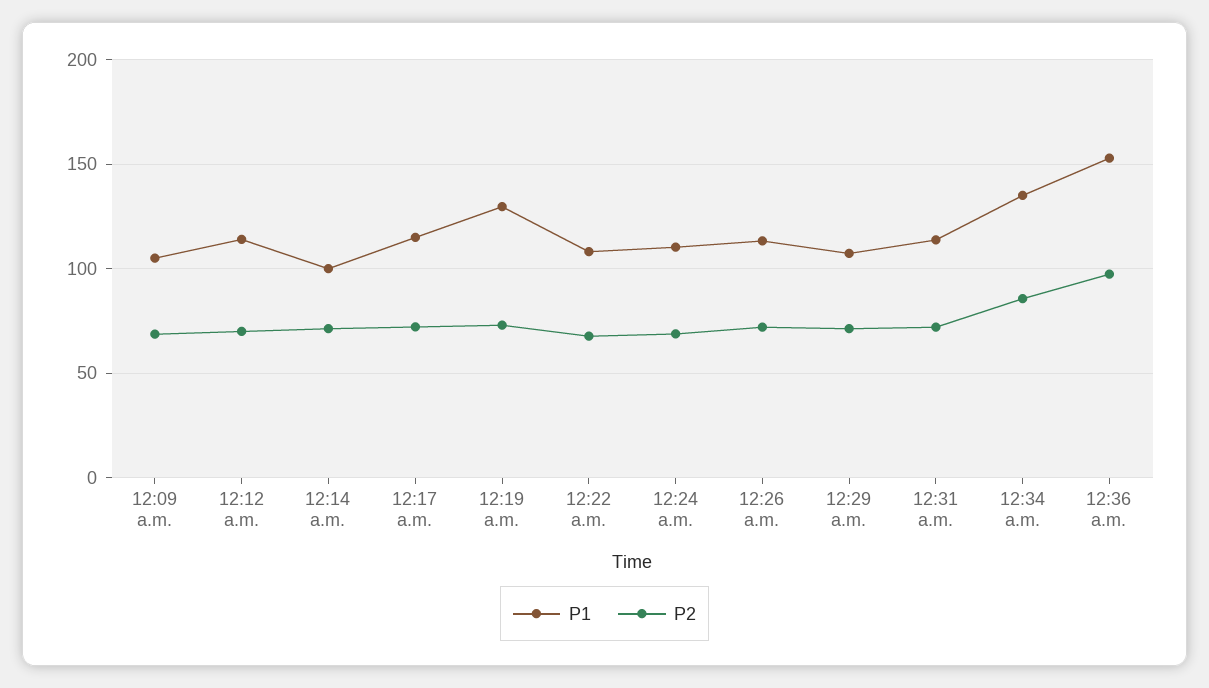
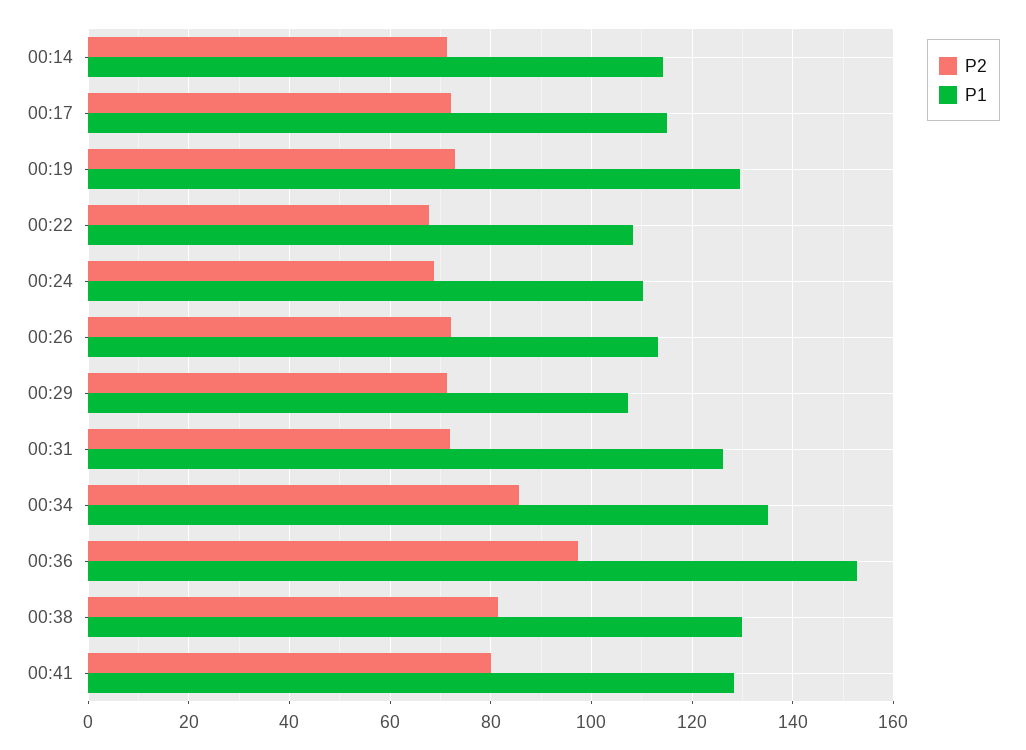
P1, 12:09 a.m.: 105 -> none
P2, 12:09 a.m.: 70 -> none
P1, 12:12 a.m.: 115 -> none
P2, 12:12 a.m.: 70 -> none
P1, 12:14 a.m.: 100 -> 114
P1, 12:31 a.m.: 115 -> 126
P2, 00:38: none -> 82
P1, 00:38: none -> 130
P2, 00:41: none -> 80
P1, 00:41: none -> 128

